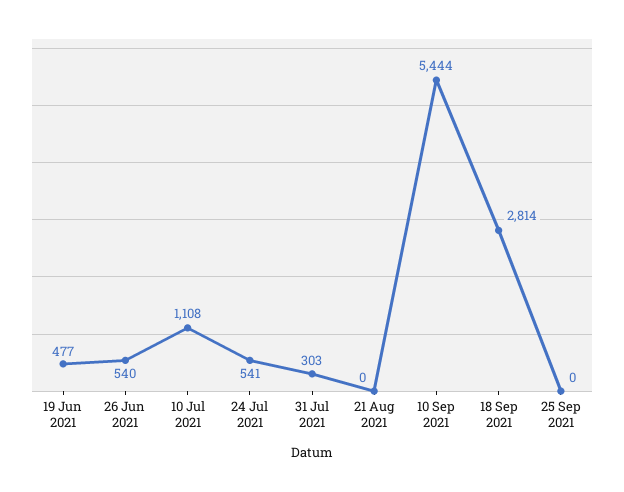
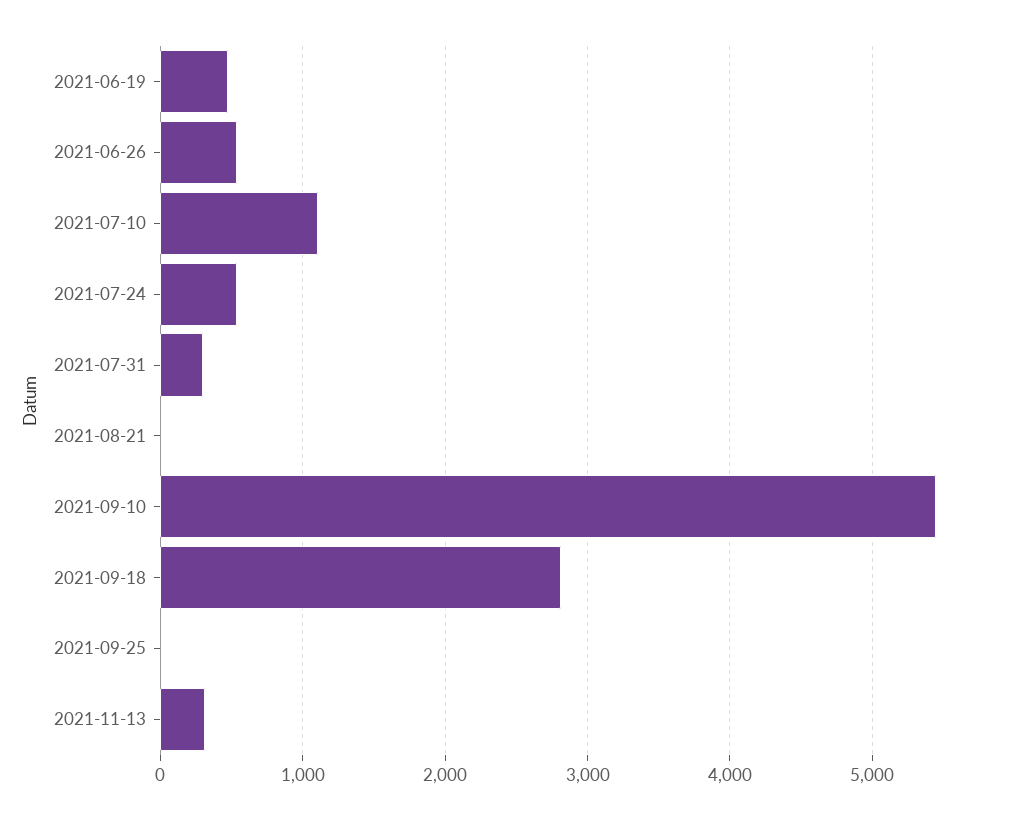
2021-11-13: none -> 300

